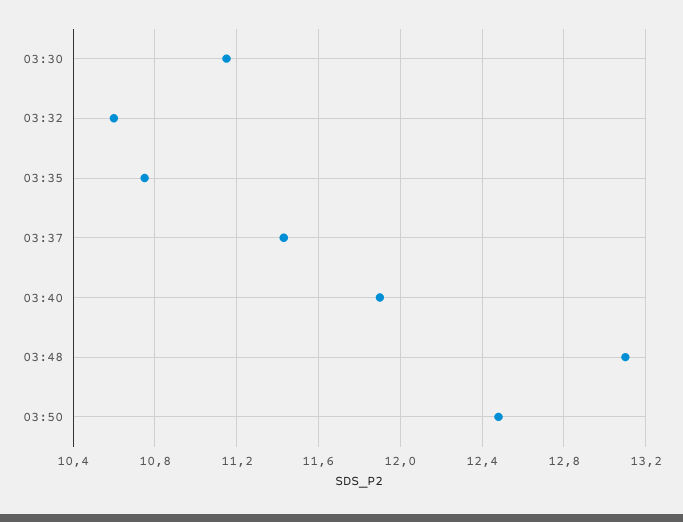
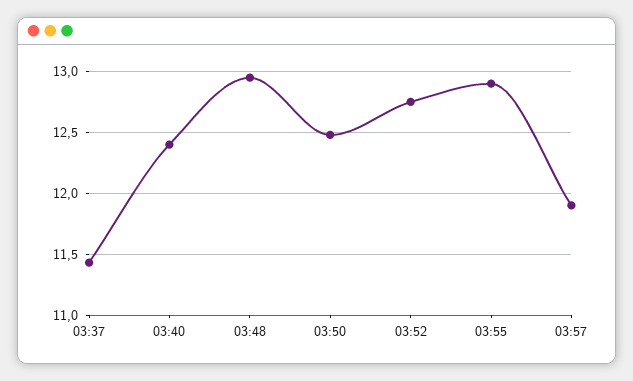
03:30: 11.15 -> none
03:32: 10.6 -> none
03:35: 10.75 -> none
03:40: 11.9 -> 12.4
03:48: 13.1 -> 12.95
03:52: none -> 12.75
03:55: none -> 12.9
03:57: none -> 11.9

